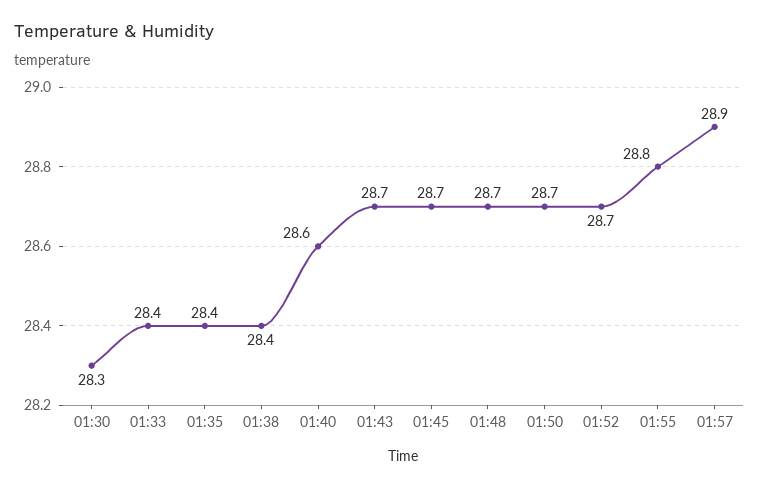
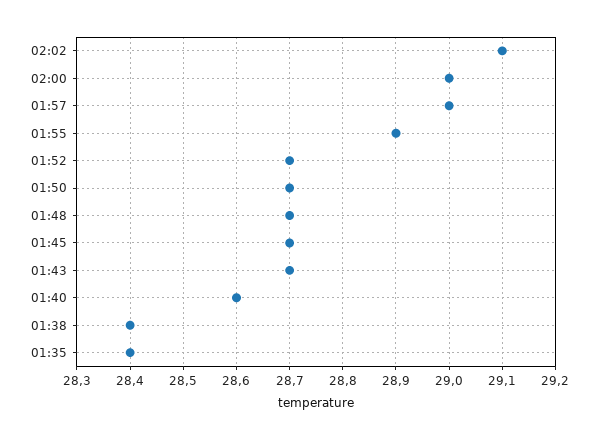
01:30: 28.3 -> none
01:33: 28.4 -> none
01:55: 28.8 -> 28.9
01:57: 28.9 -> 29
02:02: none -> 29.1
02:00: none -> 29

